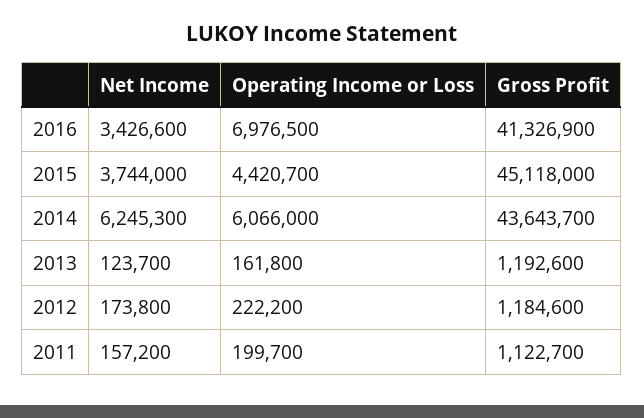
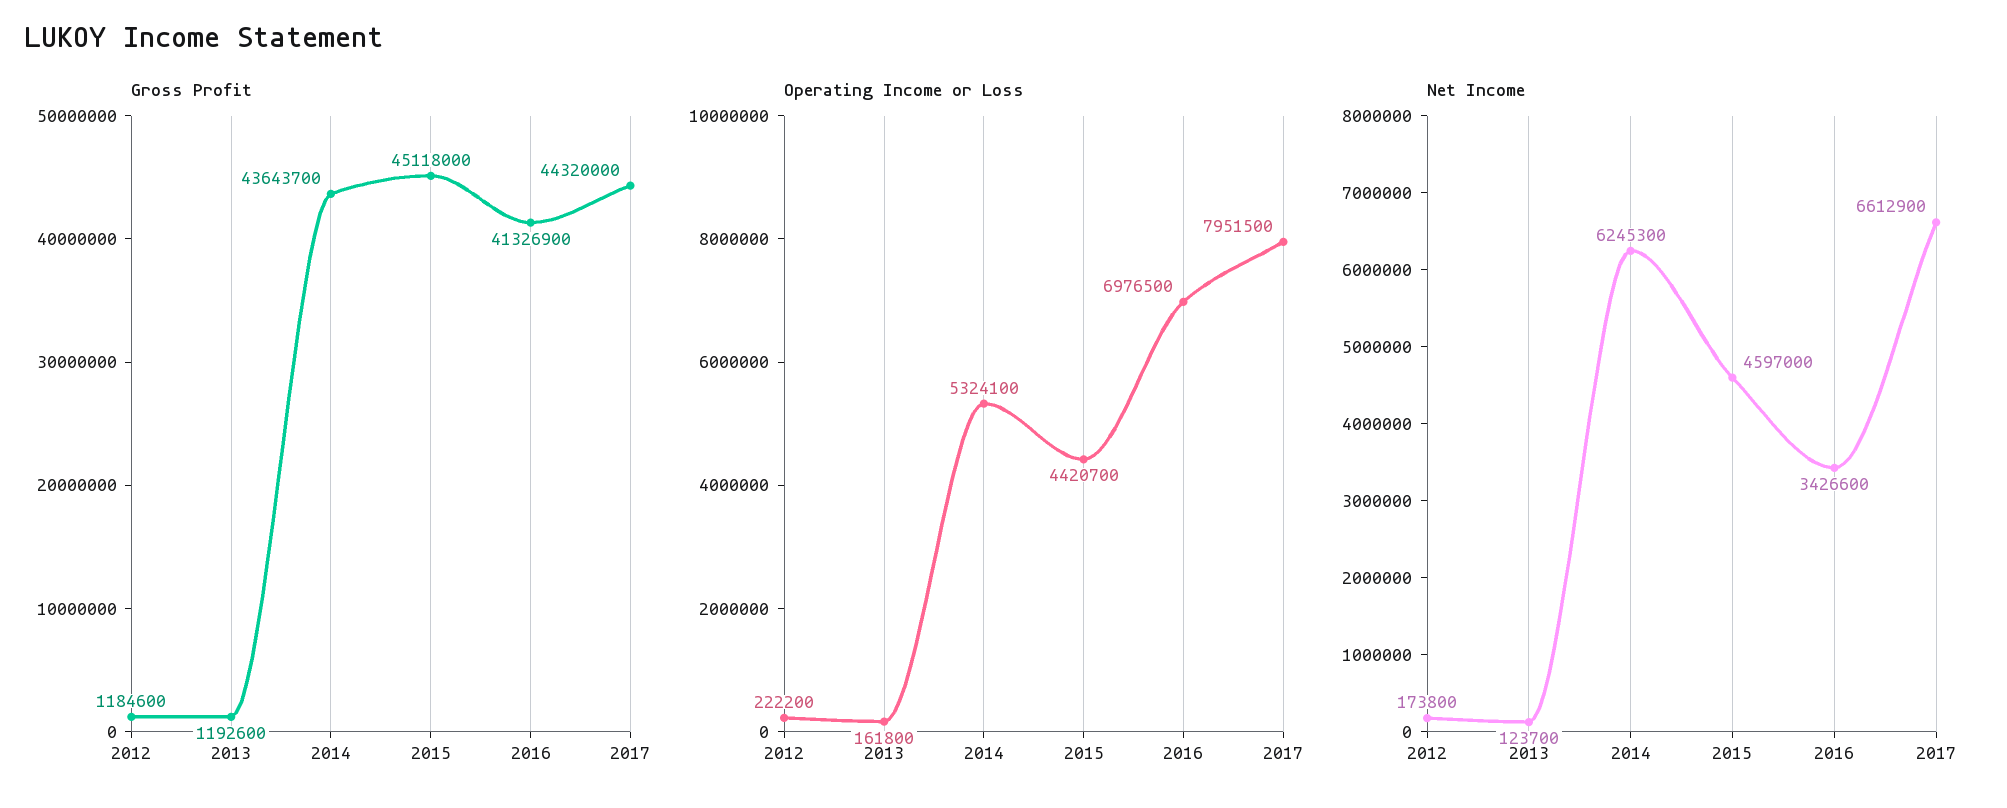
Net Income, 2015: 3744000 -> 4597000
Operating Income or Loss, 2014: 6066000 -> 5324100
Net Income, 2011: 157200 -> none
Operating Income or Loss, 2011: 199700 -> none
Gross Profit, 2011: 1122700 -> none
Gross Profit, 2017: none -> 44320000
Operating Income or Loss, 2017: none -> 7951500
Net Income, 2017: none -> 6612900

